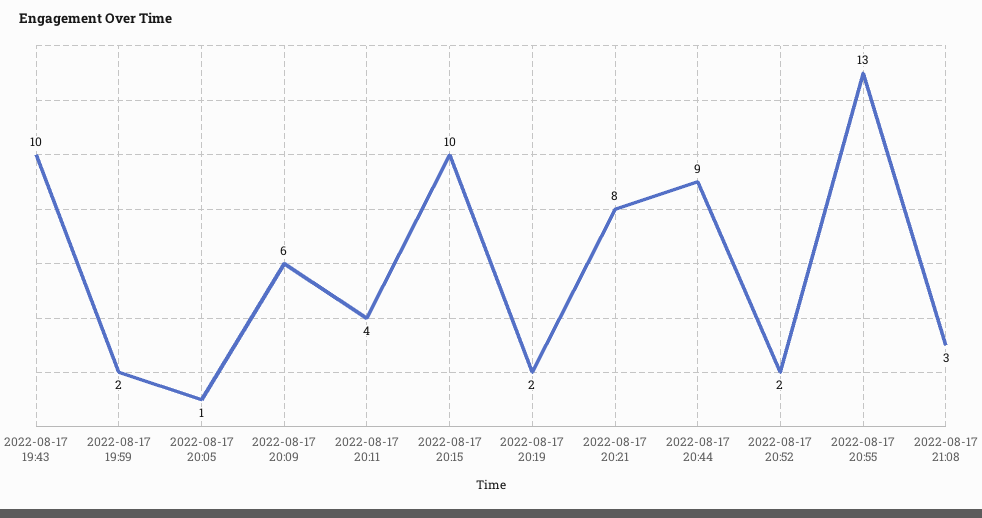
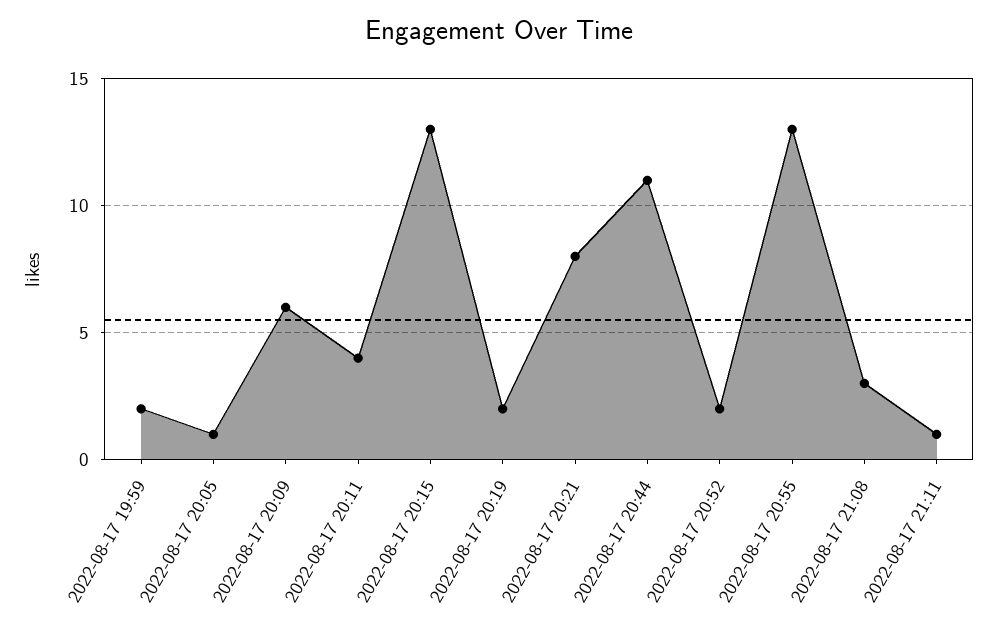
2022-08-17 19:43: 10 -> none
2022-08-17 20:15: 10 -> 13
2022-08-17 20:44: 9 -> 11
2022-08-17 21:11: none -> 1

